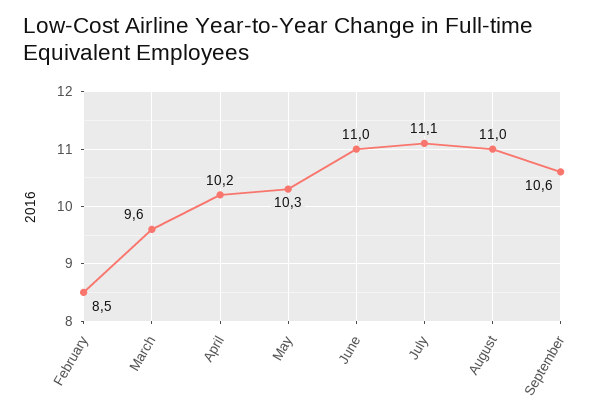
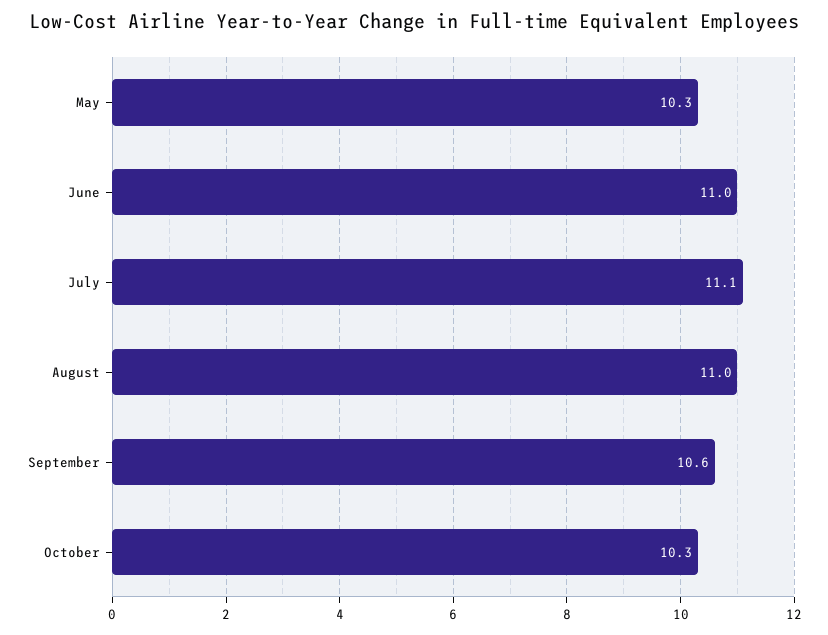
February: 8.5 -> none
March: 9.6 -> none
April: 10.2 -> none
October: none -> 10.3

